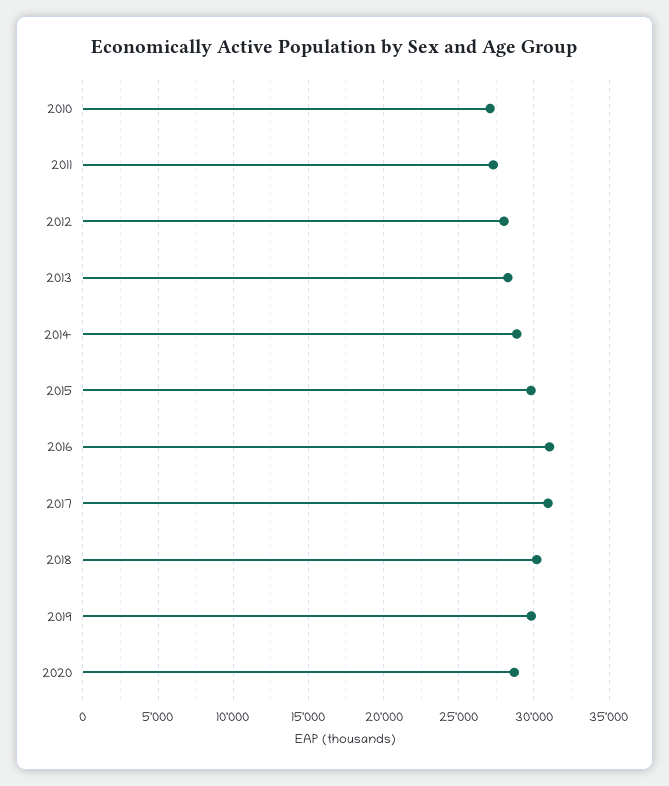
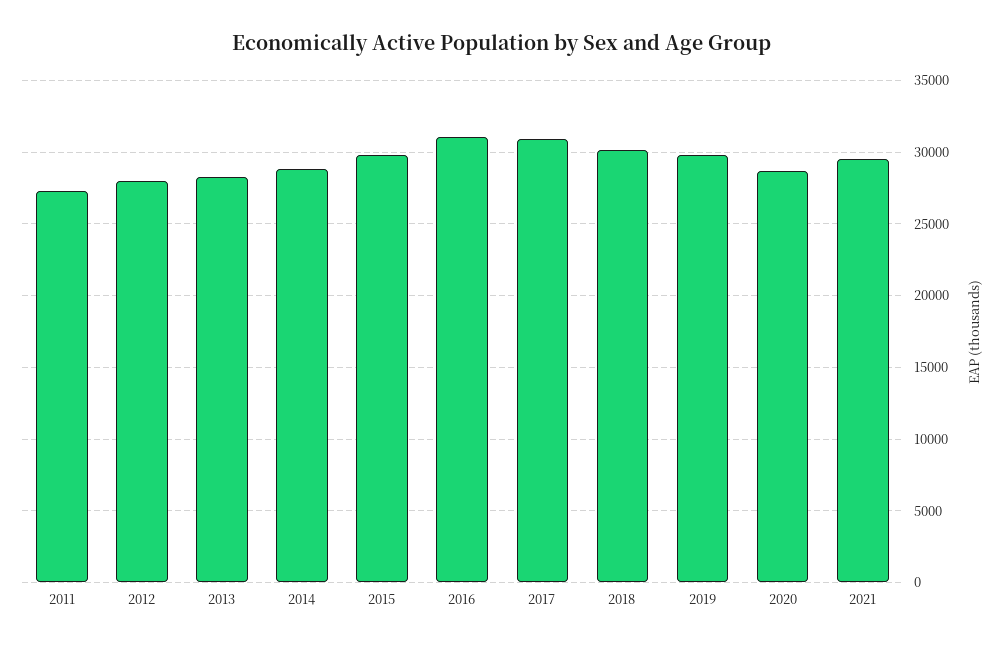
2010: 27000 -> none
2021: none -> 29500

